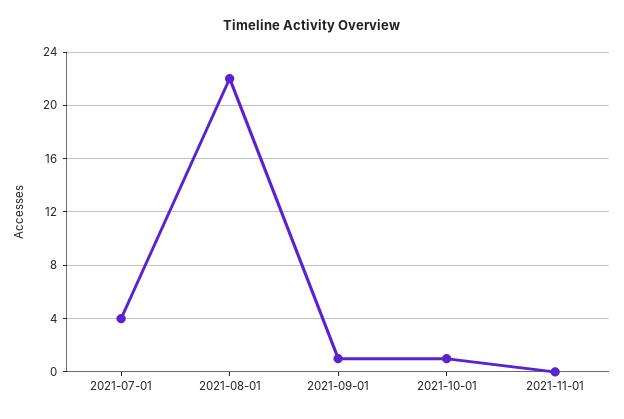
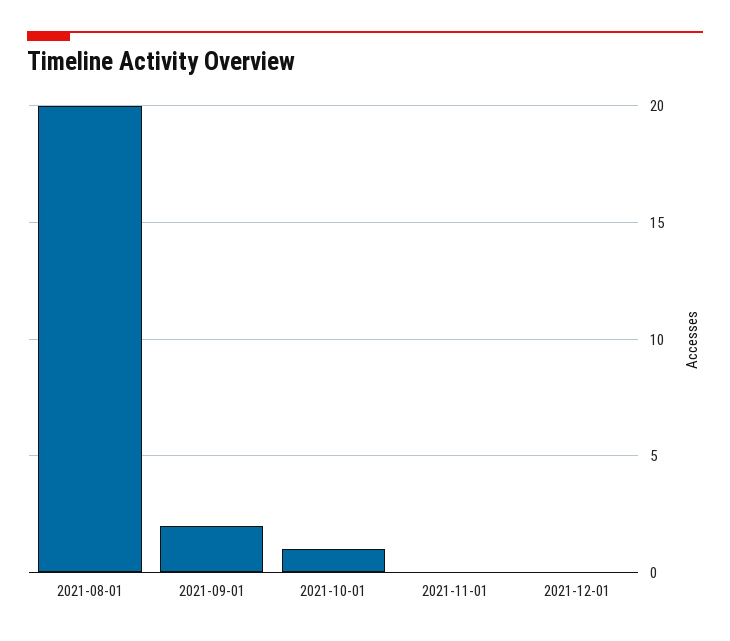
2021-07-01: 4 -> none
2021-08-01: 22 -> 20
2021-09-01: 1 -> 2
2021-12-01: none -> 0

